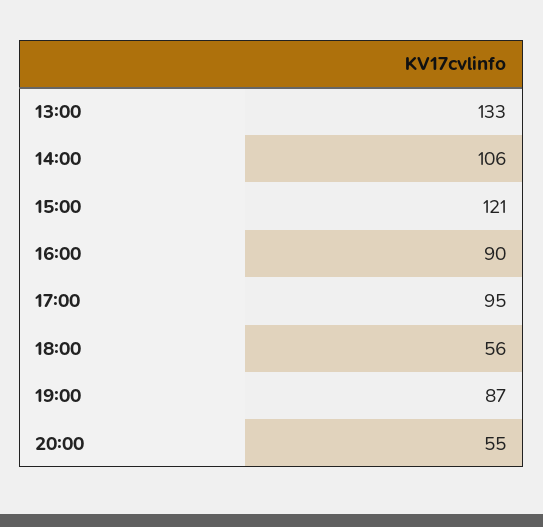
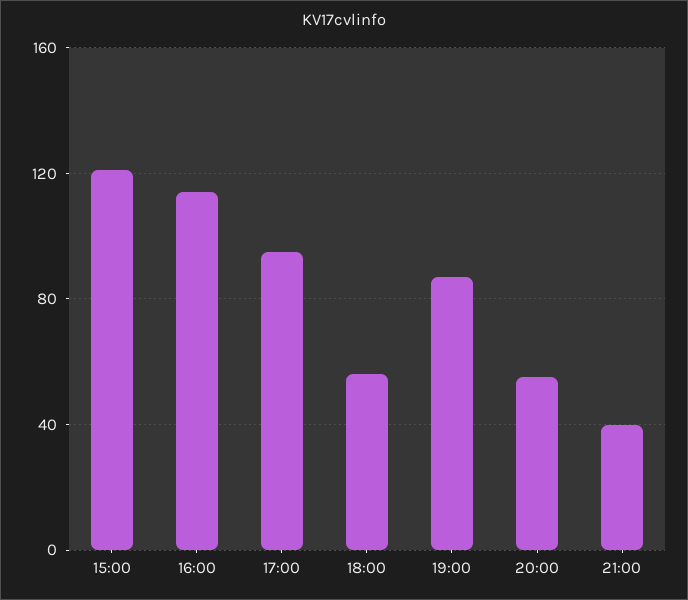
13:00: 133 -> none
14:00: 106 -> none
16:00: 90 -> 115
21:00: none -> 40

